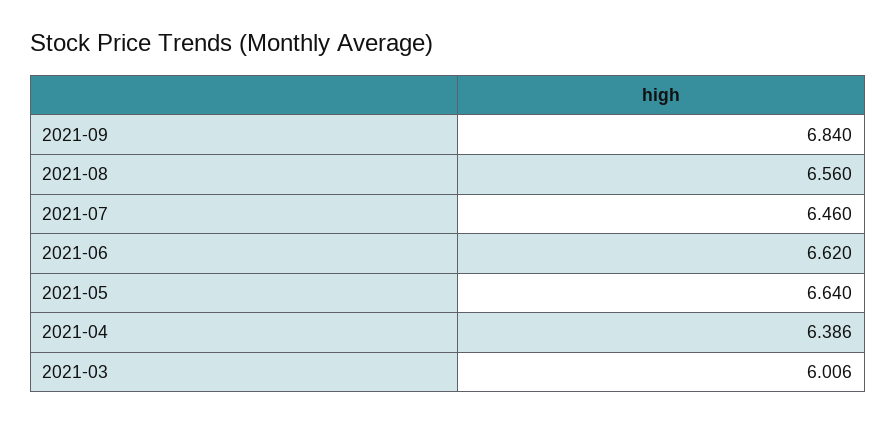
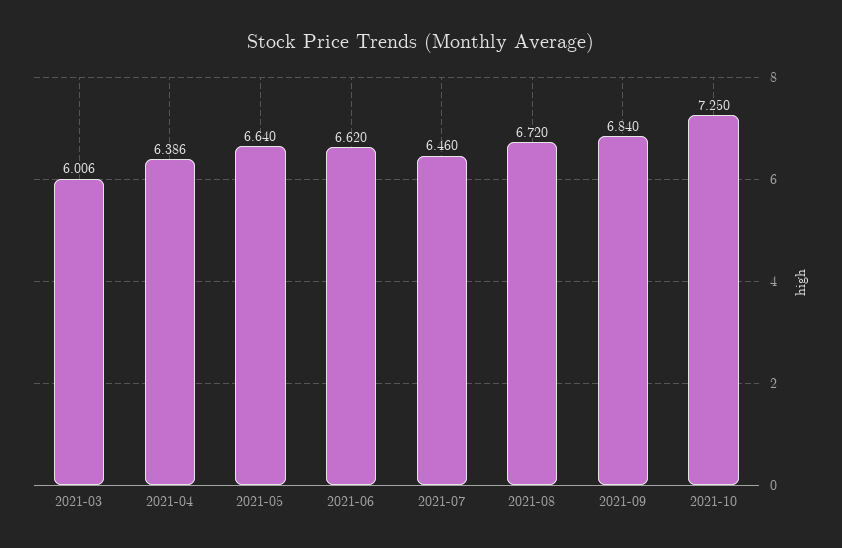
2021-08: 6.56 -> 6.72
2021-10: none -> 7.25

